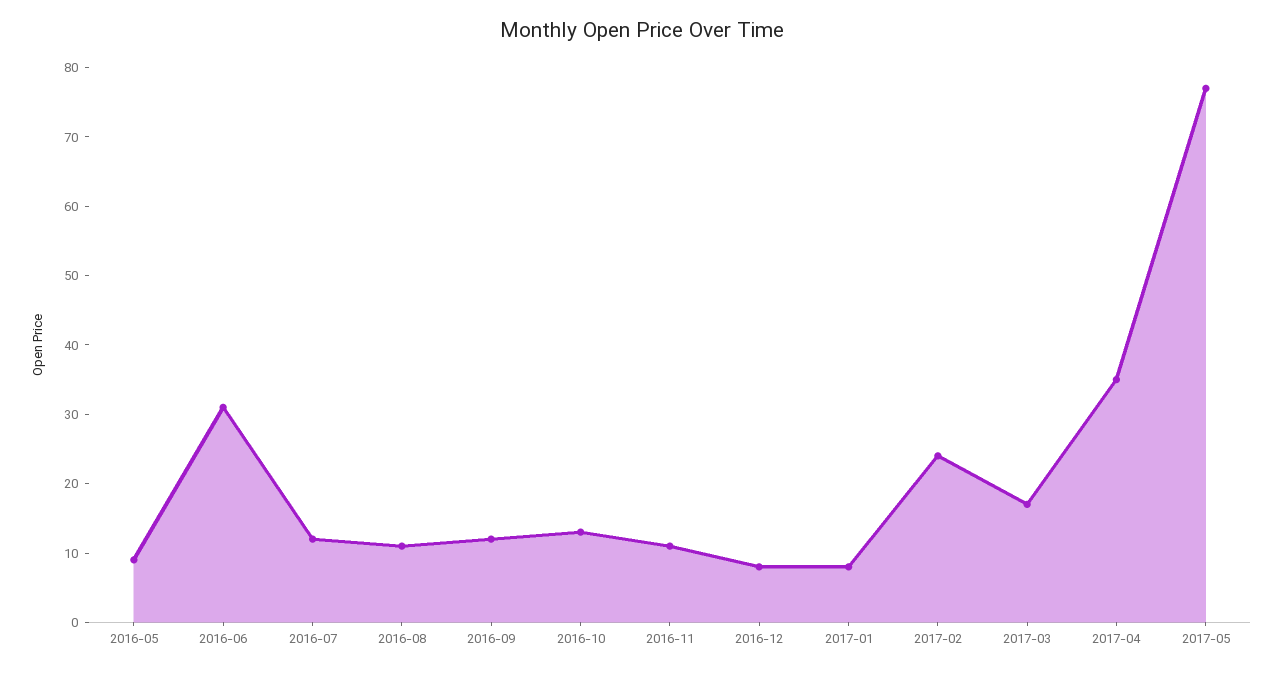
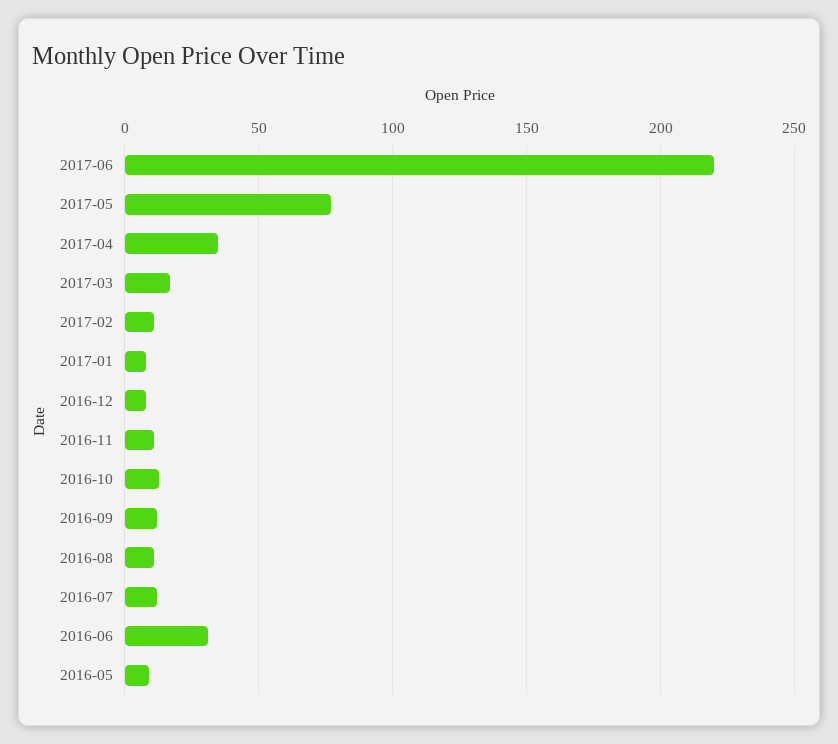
2017-02: 25 -> 10
2017-06: none -> 220

